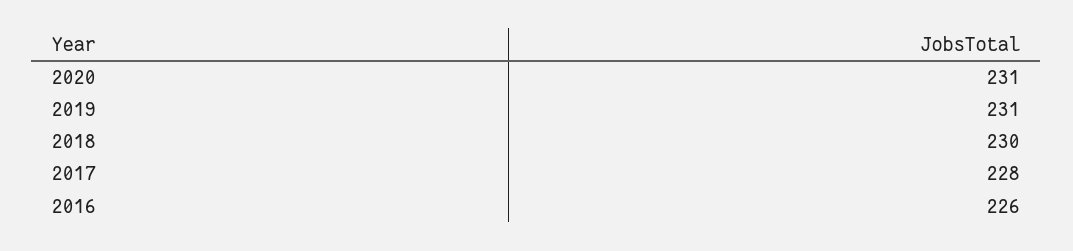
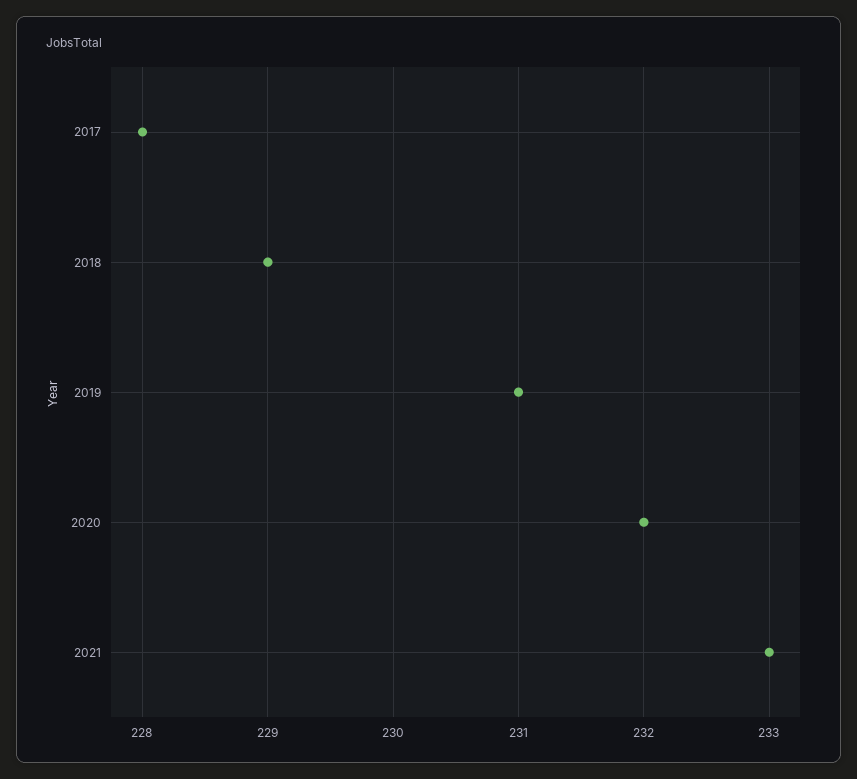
2020: 231 -> 232
2018: 230 -> 229
2016: 226 -> none
2021: none -> 233

